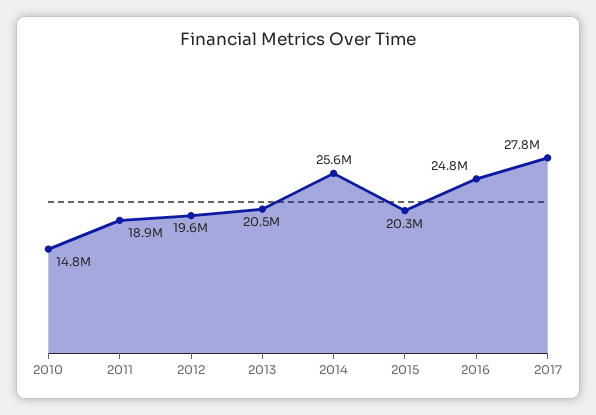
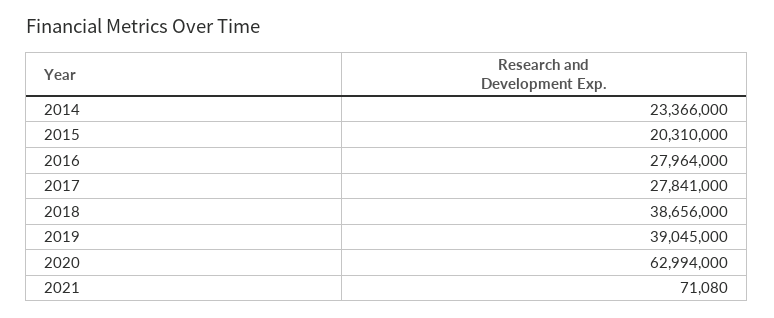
2010: 14800000 -> none
2011: 18900000 -> none
2012: 19600000 -> none
2013: 20500000 -> none
2014: 25600000 -> 23366000
2016: 24800000 -> 27964000
2018: none -> 38656000
2019: none -> 39045000
2020: none -> 62994000
2021: none -> 71080

